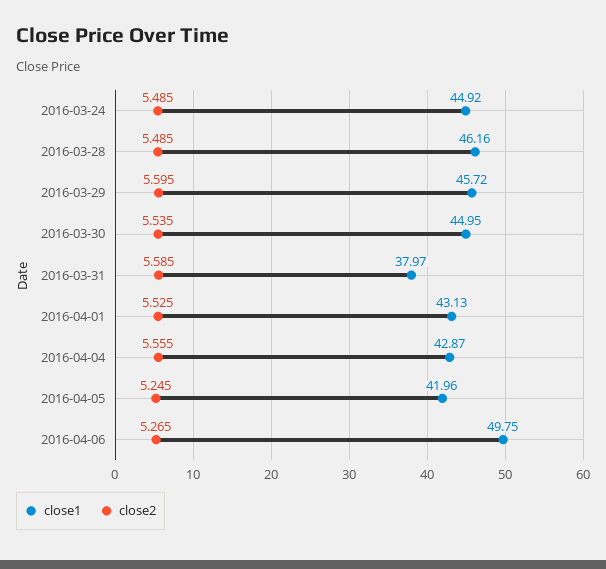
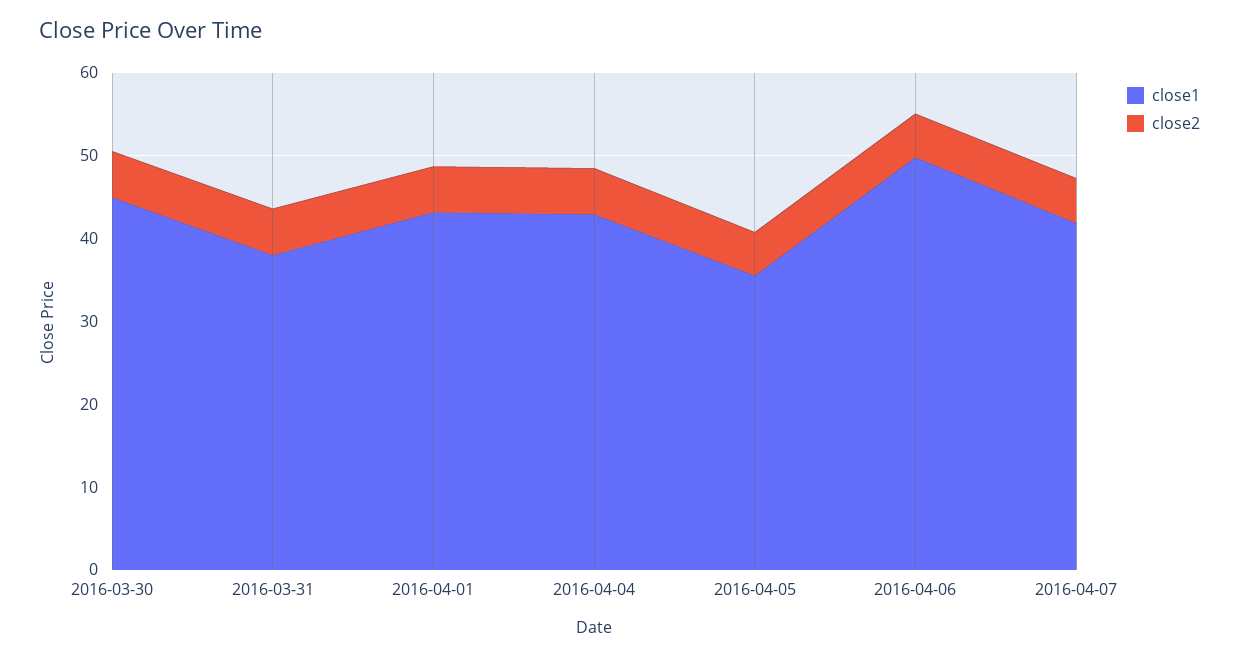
close1, 2016-03-24: 44.92 -> none
close2, 2016-03-24: 5.485 -> none
close1, 2016-03-28: 46.16 -> none
close2, 2016-03-28: 5.485 -> none
close1, 2016-03-29: 45.72 -> none
close2, 2016-03-29: 5.595 -> none
close1, 2016-04-05: 41.96 -> 36
close1, 2016-04-07: none -> 42
close2, 2016-04-07: none -> 6

